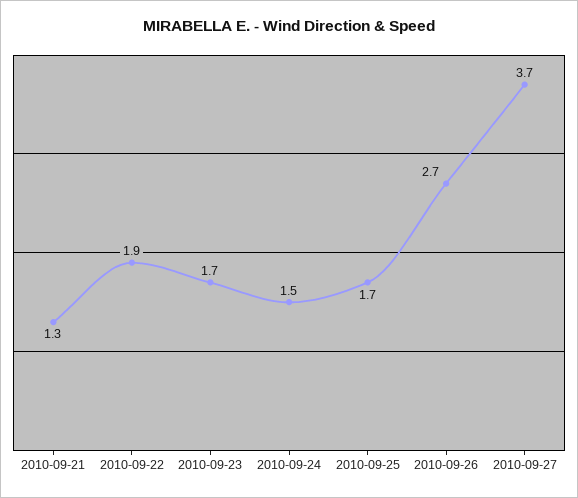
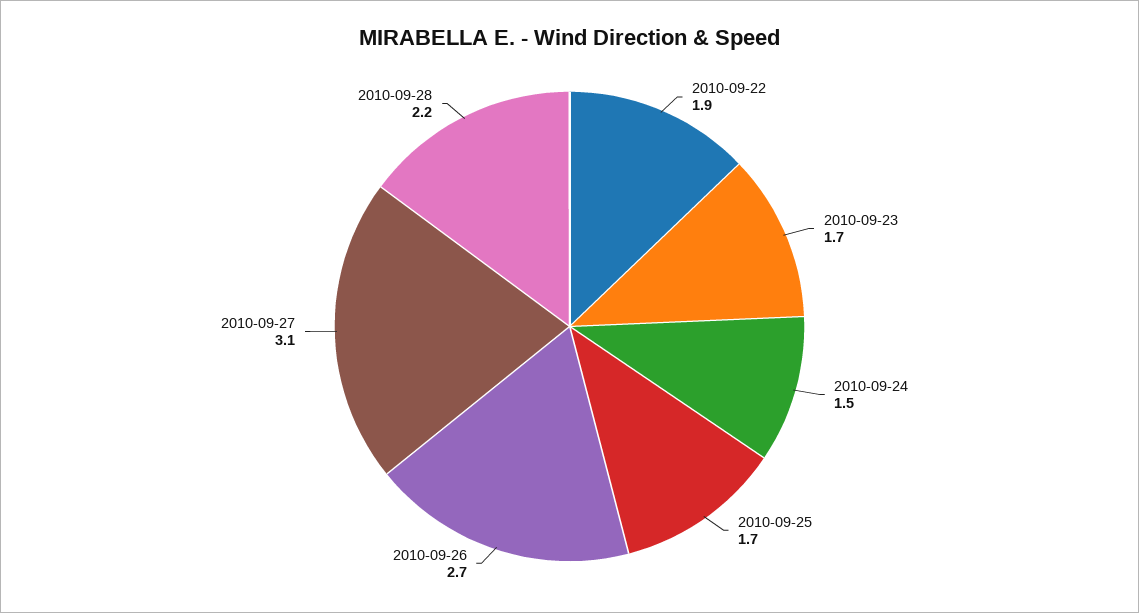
2010-09-21: 1.3 -> none
2010-09-27: 3.7 -> 3.1
2010-09-28: none -> 2.2

